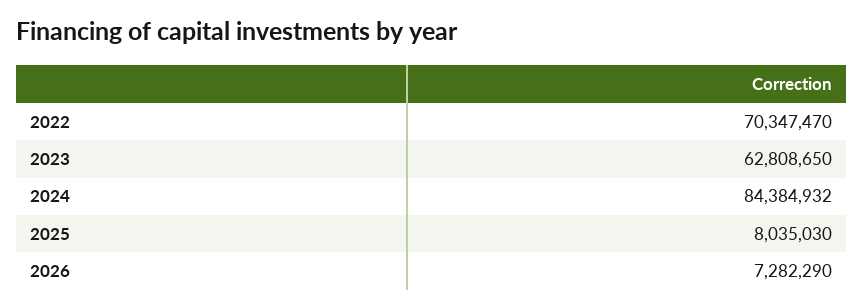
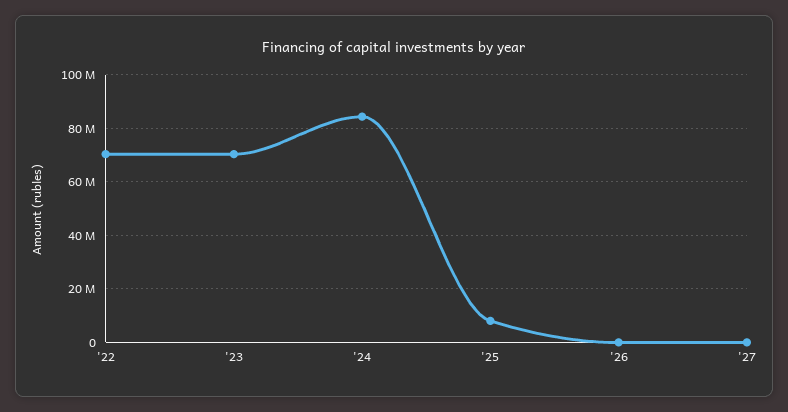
2023: 62808650 -> 70000000
2026: 7282290 -> 0
'27: none -> 0

